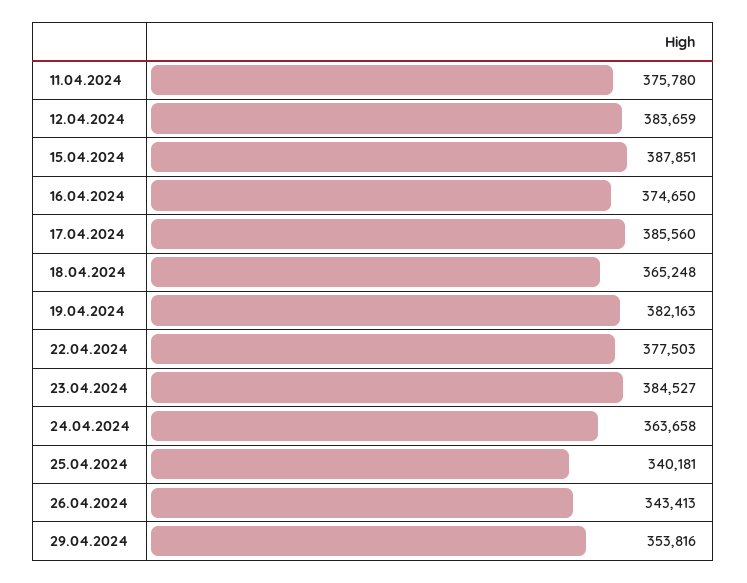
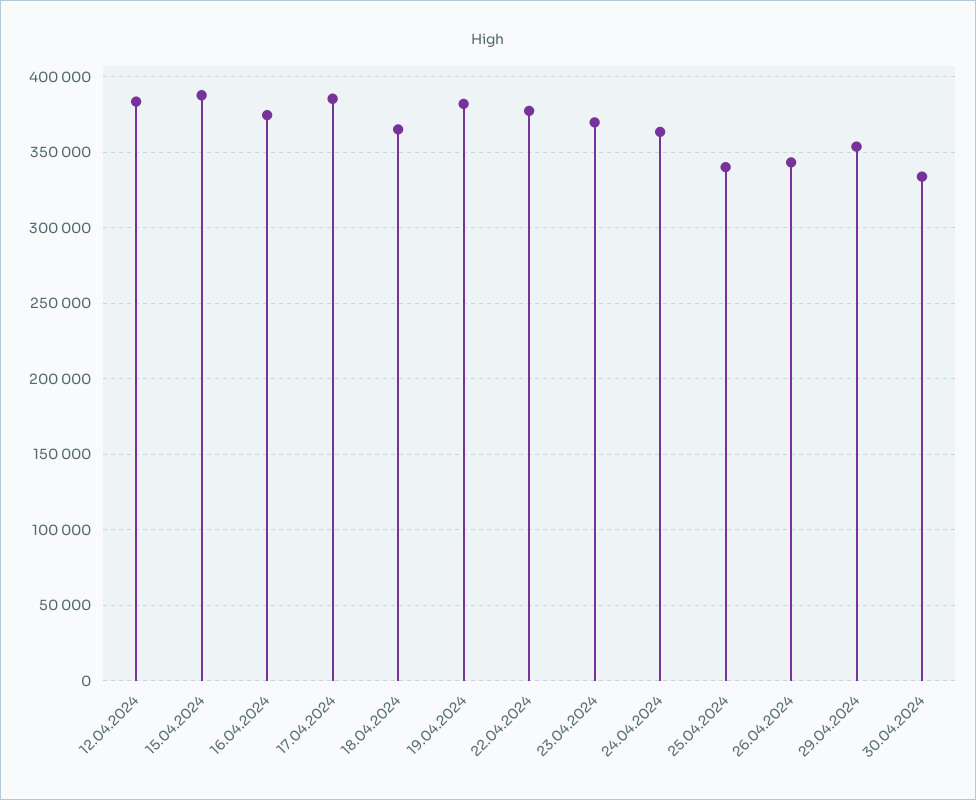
11.04.2024: 375780 -> none
23.04.2024: 384527 -> 370000
30.04.2024: none -> 335000

